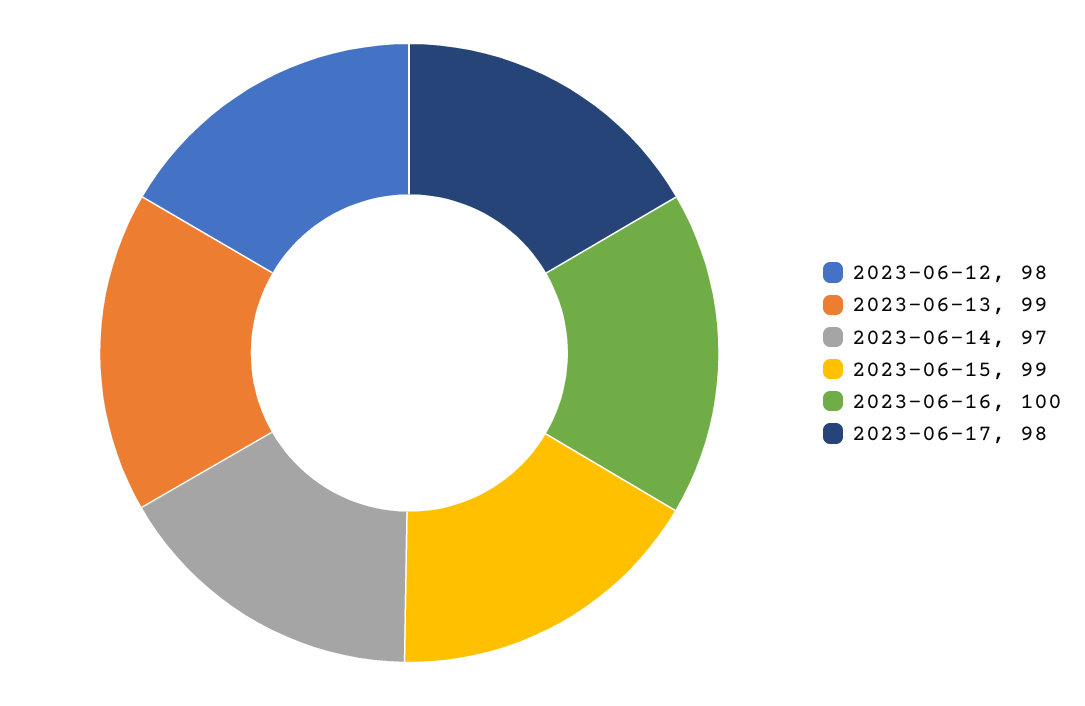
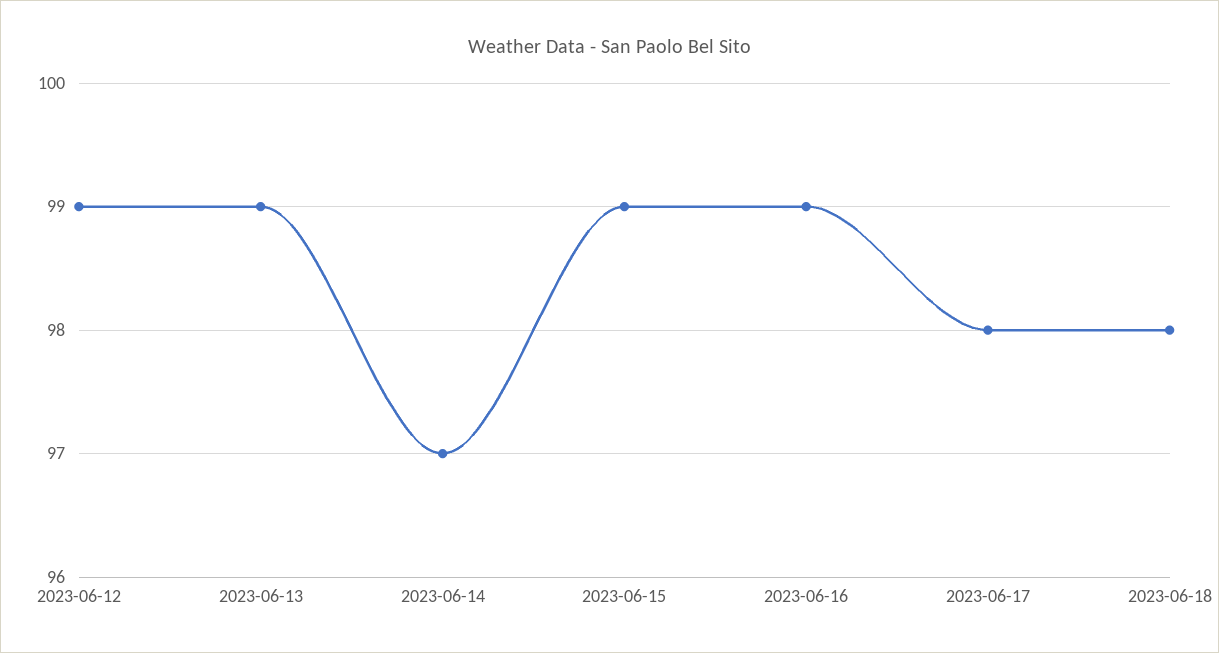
2023-06-12: 98 -> 99
2023-06-16: 100 -> 99
2023-06-18: none -> 98

